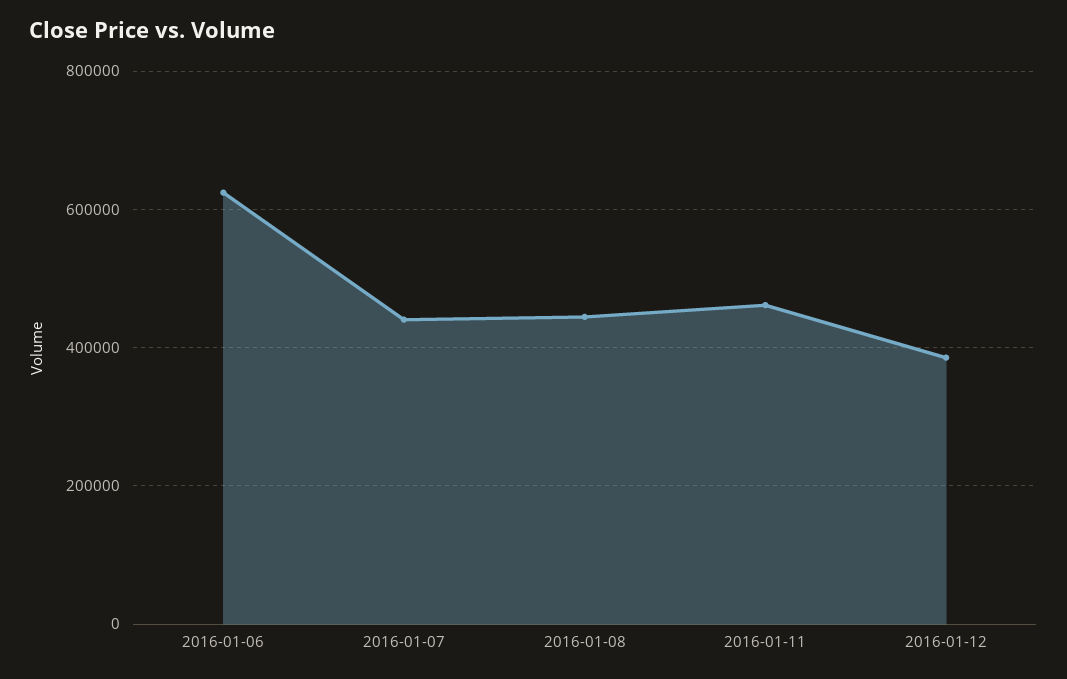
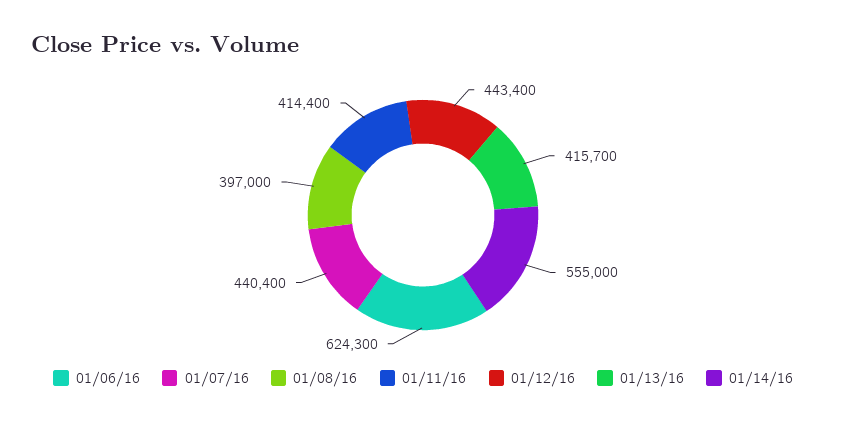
2016-01-08: 440000 -> 397000
2016-01-11: 460000 -> 414400
2016-01-12: 380000 -> 443400
01/13/16: none -> 415700
01/14/16: none -> 555000

